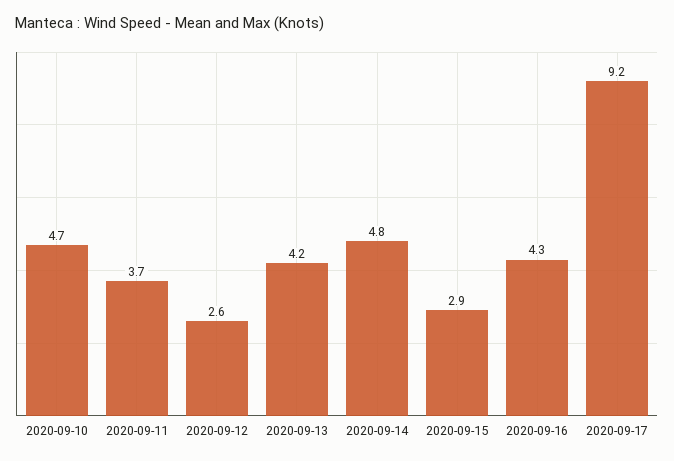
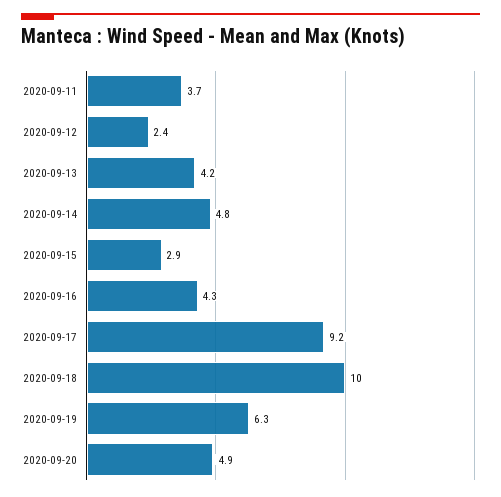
2020-09-10: 4.7 -> none
2020-09-12: 2.6 -> 2.4
2020-09-18: none -> 10
2020-09-19: none -> 6.3
2020-09-20: none -> 4.9

